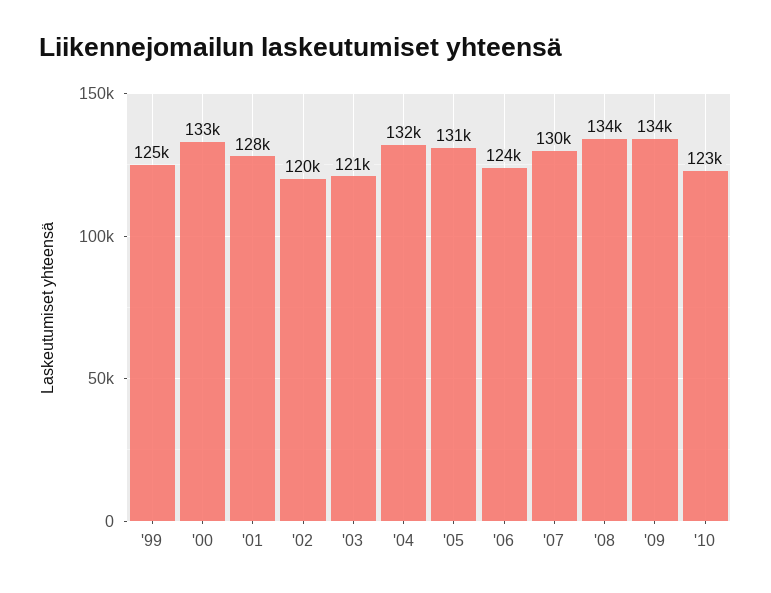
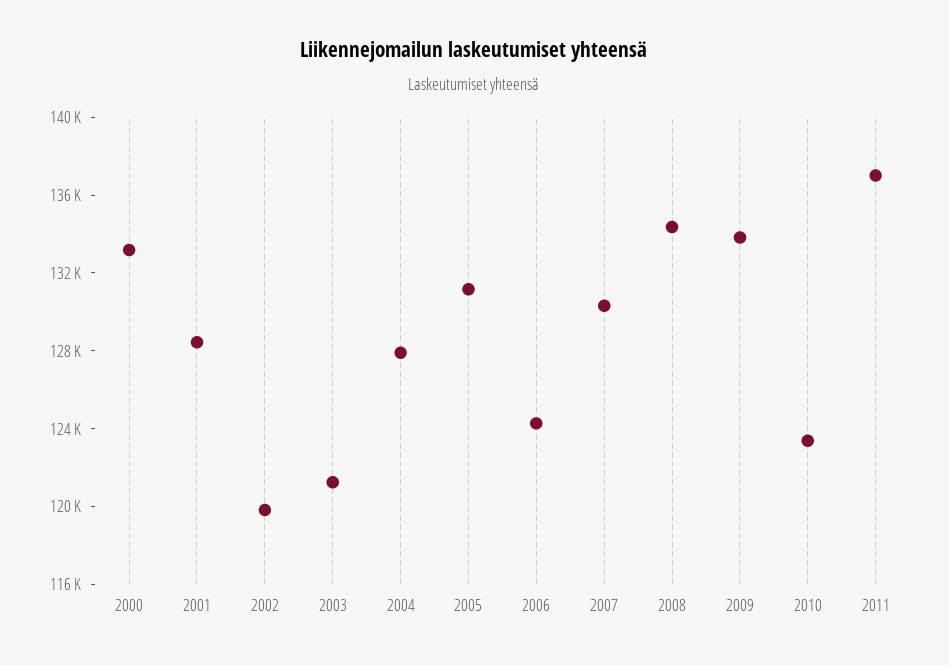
'99: 125000 -> none
'04: 132000 -> 128000
2011: none -> 137000

